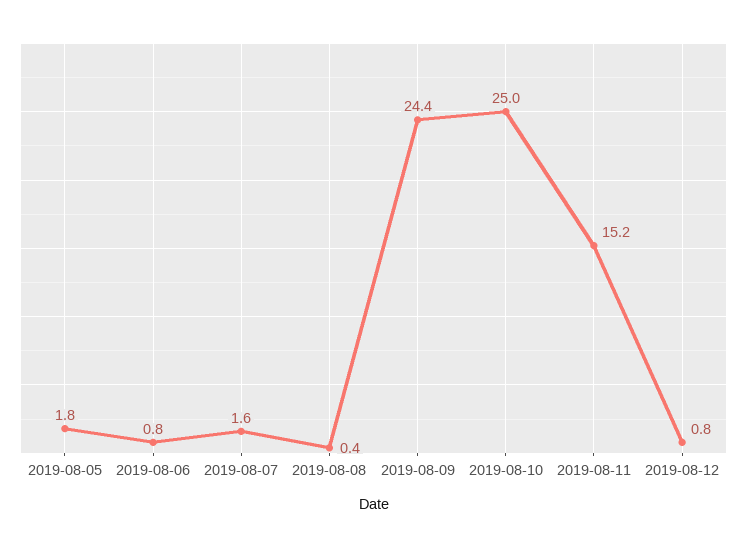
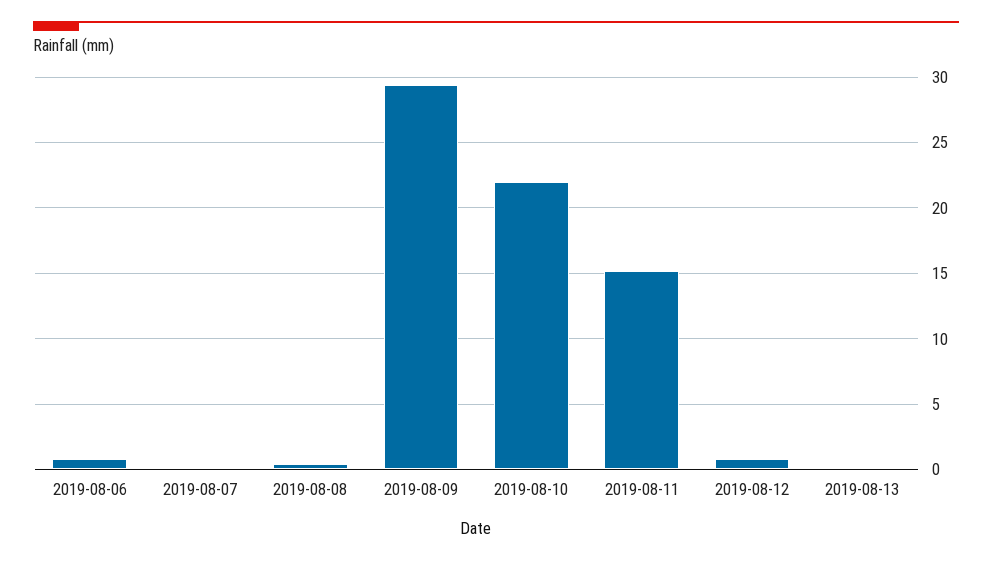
2019-08-05: 1.8 -> none
2019-08-07: 1.6 -> 0
2019-08-09: 24.4 -> 29.5
2019-08-10: 25 -> 22
2019-08-13: none -> 0

